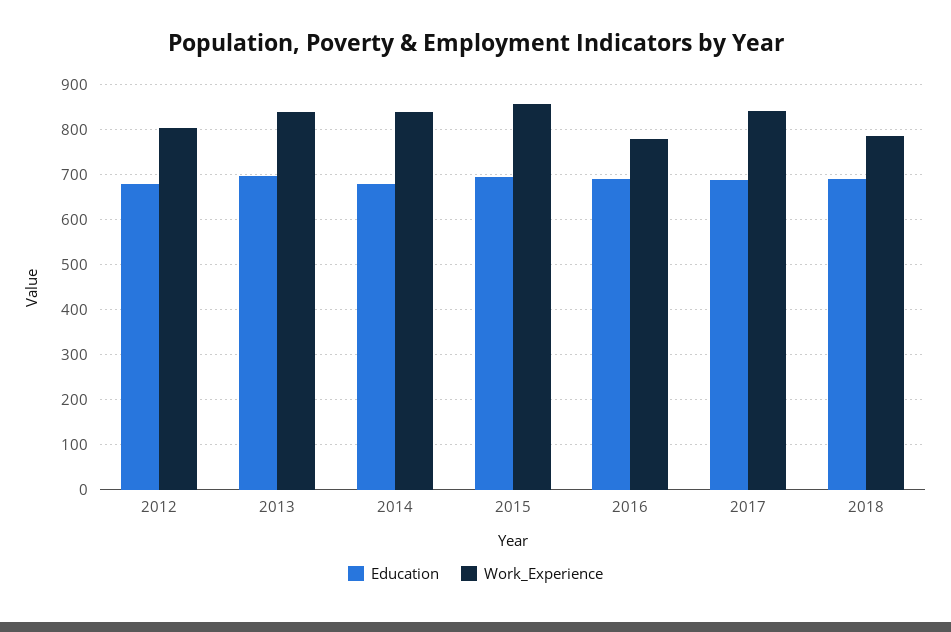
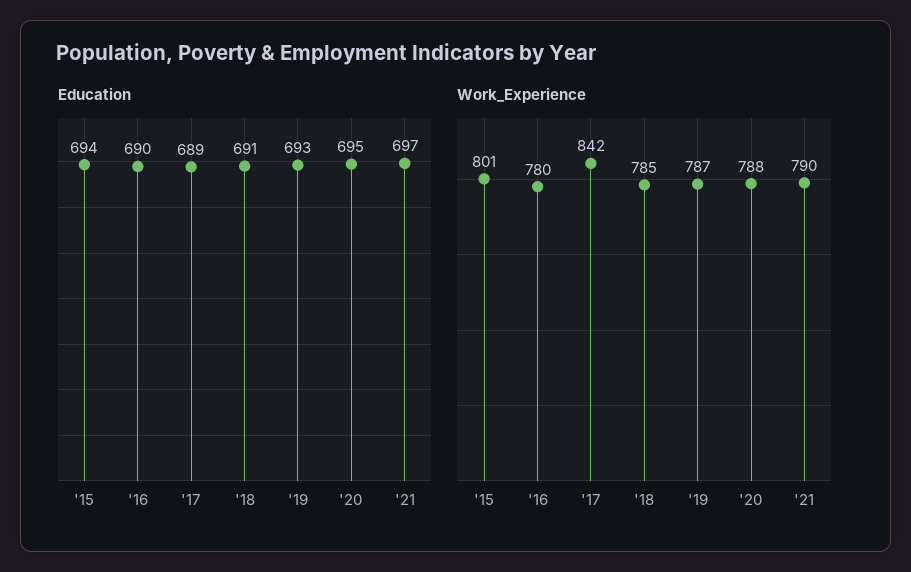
Education, 2012: 680 -> none
Work_Experience, 2012: 800 -> none
Education, 2013: 700 -> none
Work_Experience, 2013: 840 -> none
Education, 2014: 680 -> none
Work_Experience, 2014: 840 -> none
Work_Experience, 2015: 860 -> 801
Education, '19: none -> 693
Education, '20: none -> 695
Education, '21: none -> 697
Work_Experience, '19: none -> 787
Work_Experience, '20: none -> 788
Work_Experience, '21: none -> 790

